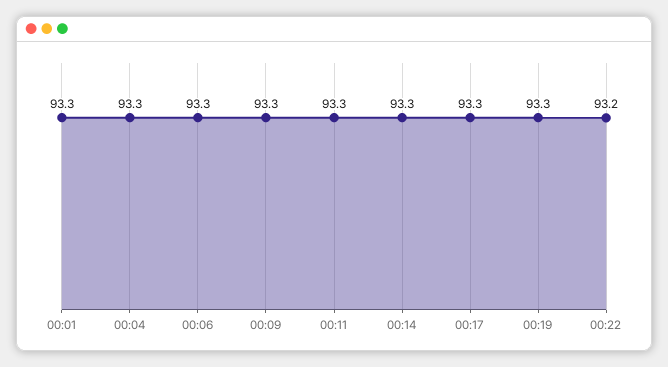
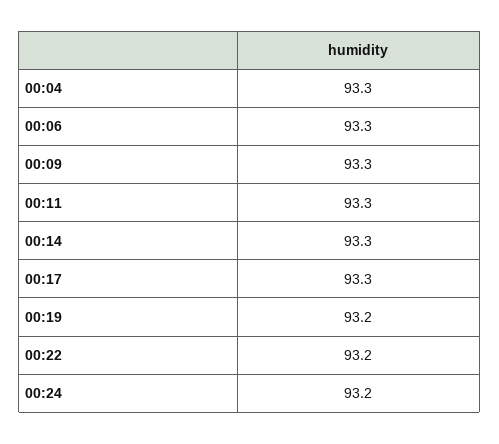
00:01: 93.3 -> none
00:19: 93.3 -> 93.2
00:24: none -> 93.2

